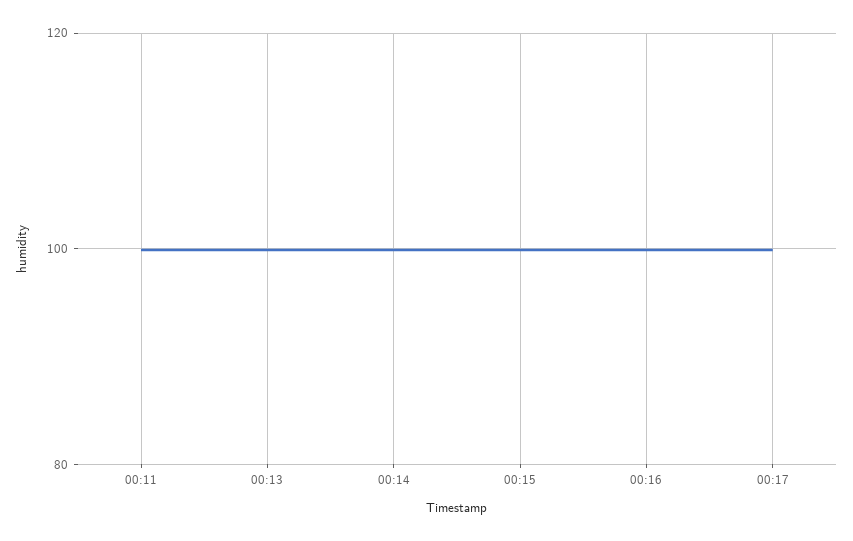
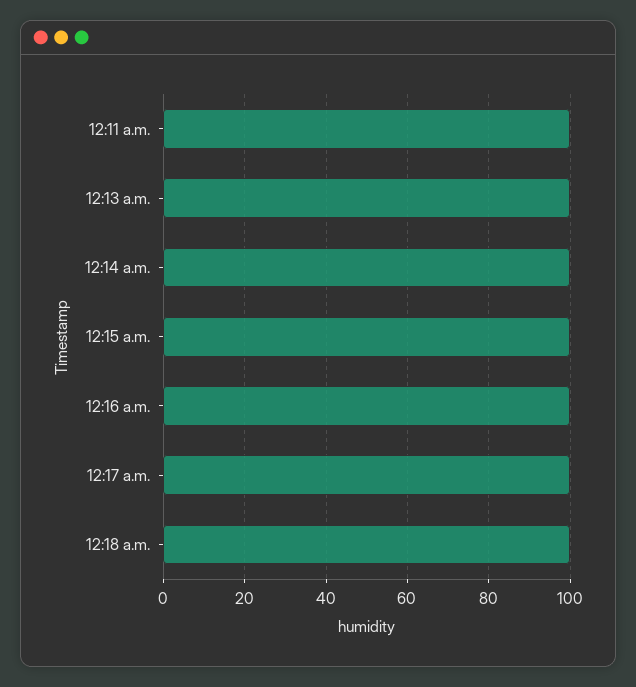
12:18 a.m.: none -> 100

